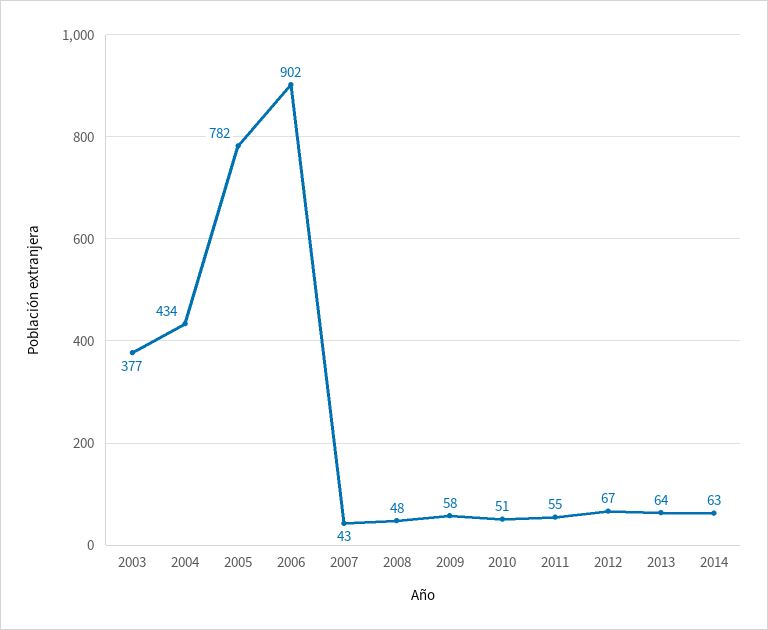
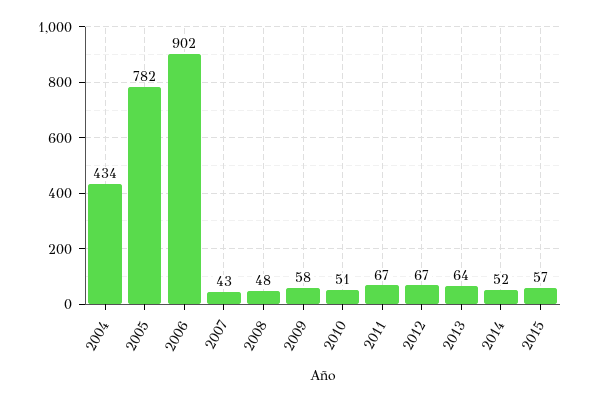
2003: 377 -> none
2011: 55 -> 67
2014: 63 -> 52
2015: none -> 57

